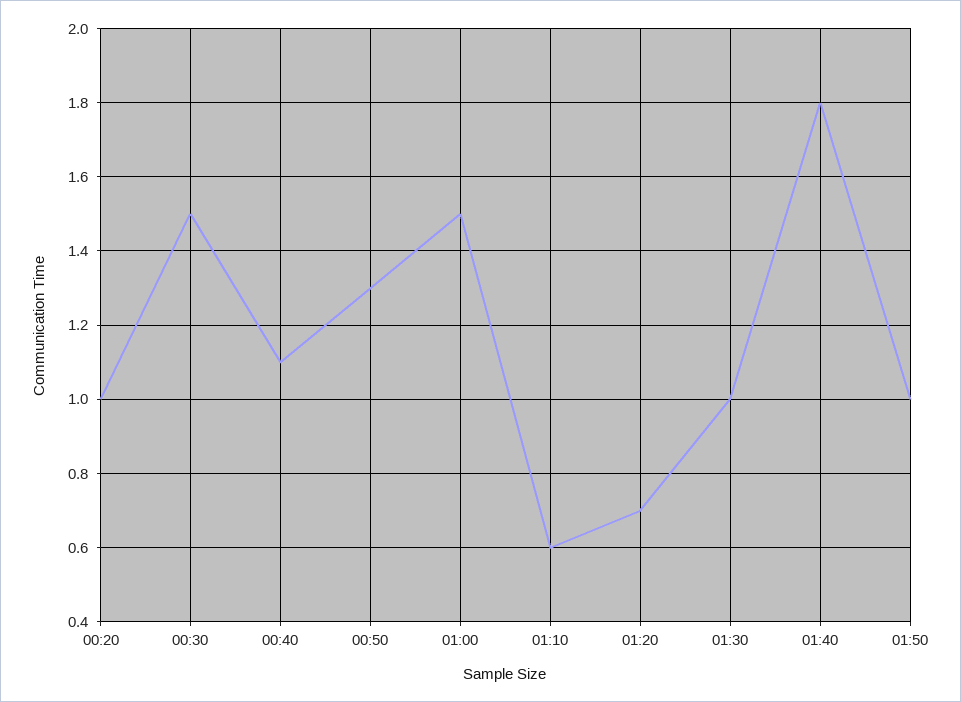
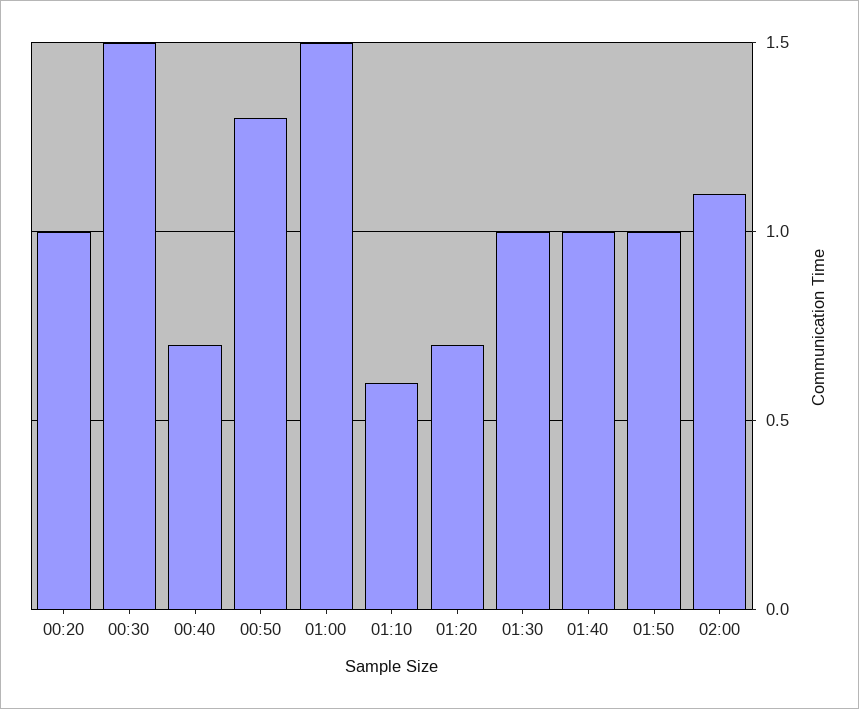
00:40: 1.1 -> 0.7
01:40: 1.8 -> 1
02:00: none -> 1.1

